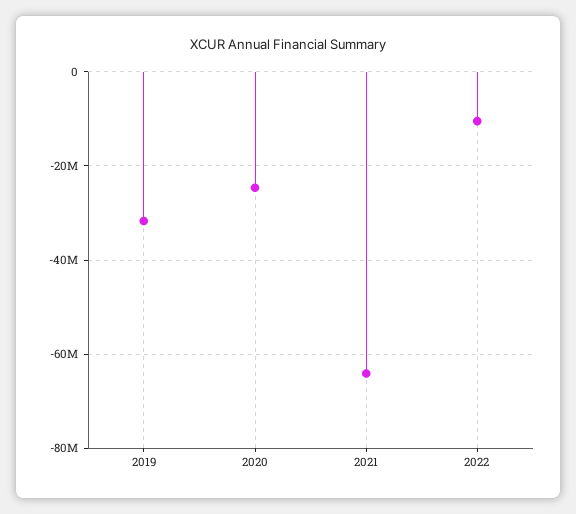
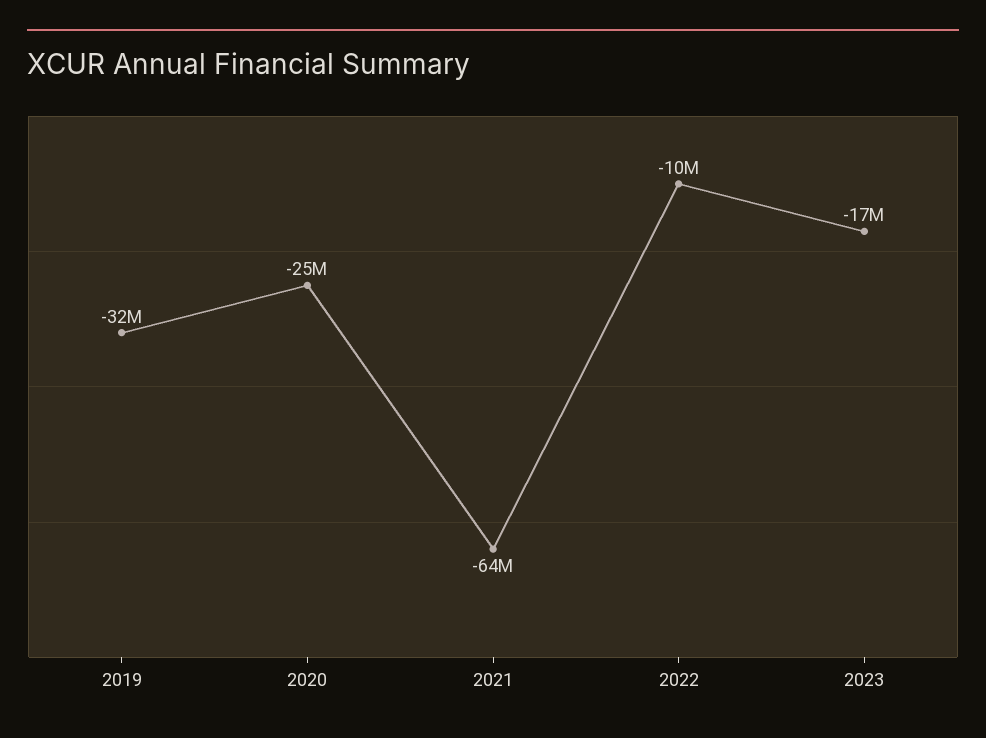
2023: none -> -17000000

